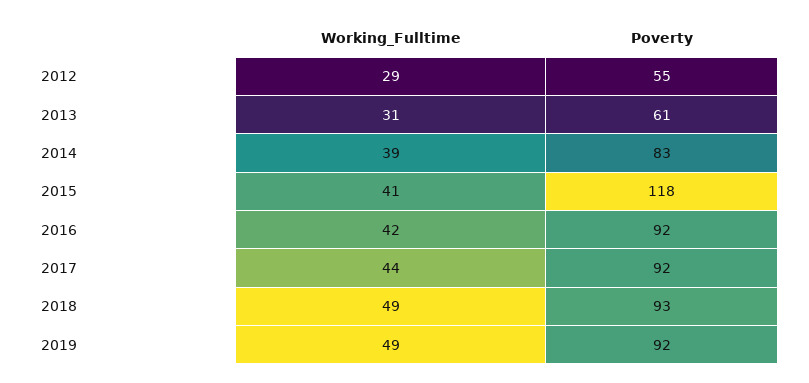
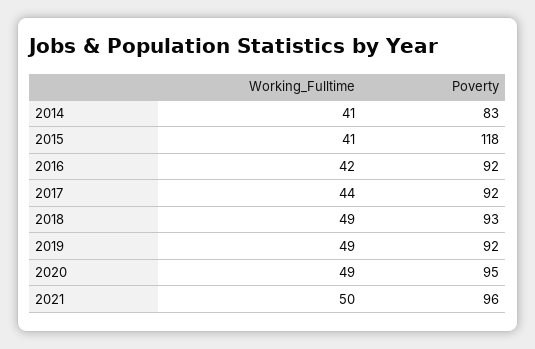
Working_Fulltime, 2012: 29 -> none
Poverty, 2012: 55 -> none
Working_Fulltime, 2013: 31 -> none
Poverty, 2013: 61 -> none
Working_Fulltime, 2014: 39 -> 41
Working_Fulltime, 2020: none -> 49
Poverty, 2020: none -> 95
Working_Fulltime, 2021: none -> 50
Poverty, 2021: none -> 96

